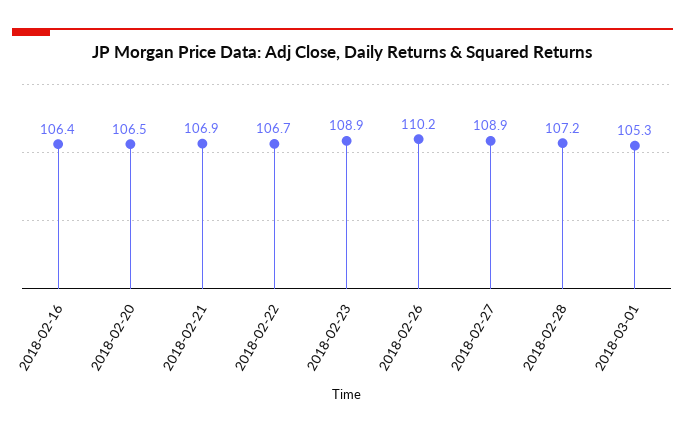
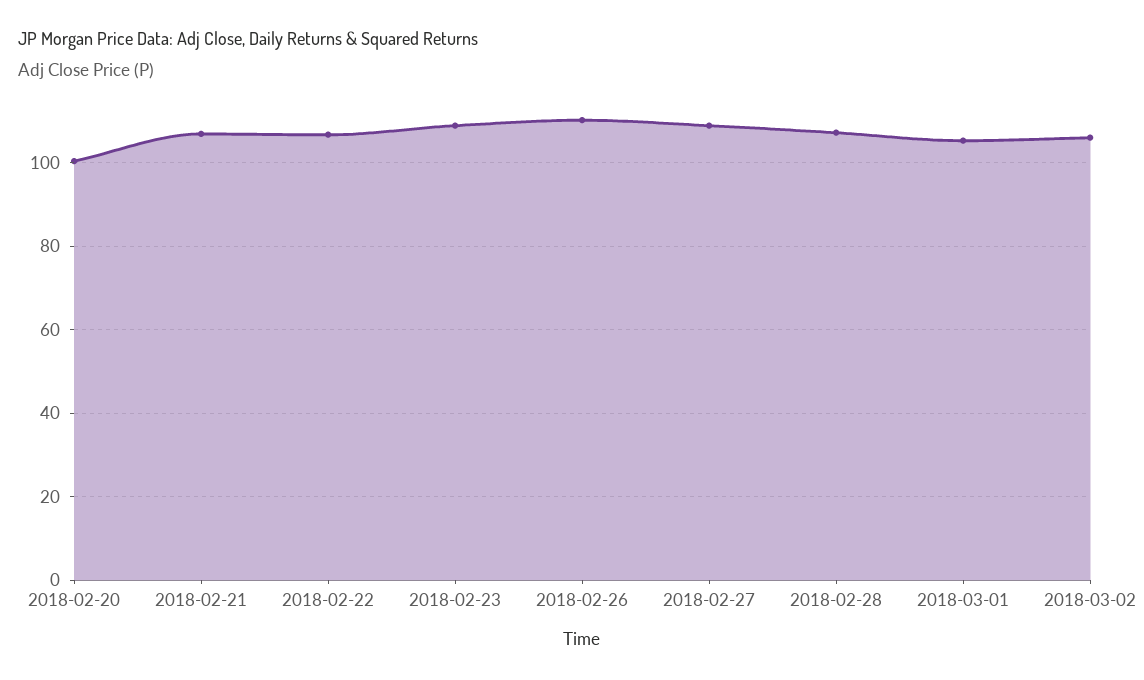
2018-02-16: 106.4 -> none
2018-02-20: 106.5 -> 100
2018-03-02: none -> 106

